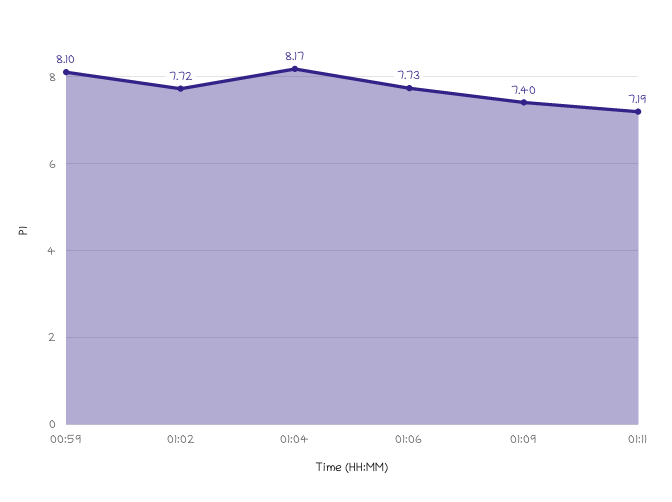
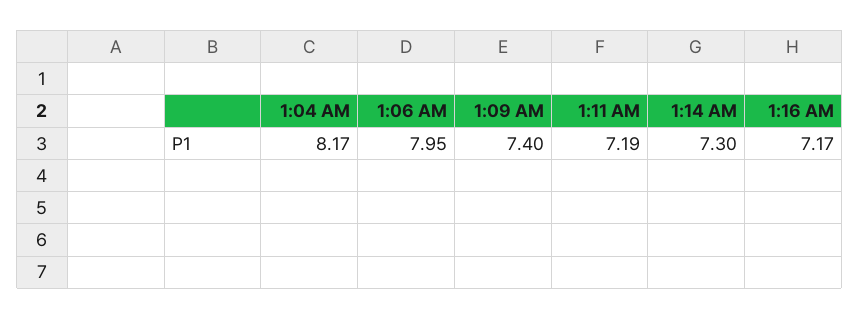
00:59: 8.1 -> none
01:02: 7.72 -> none
01:06: 7.73 -> 7.95
1:14 AM: none -> 7.3
1:16 AM: none -> 7.17

